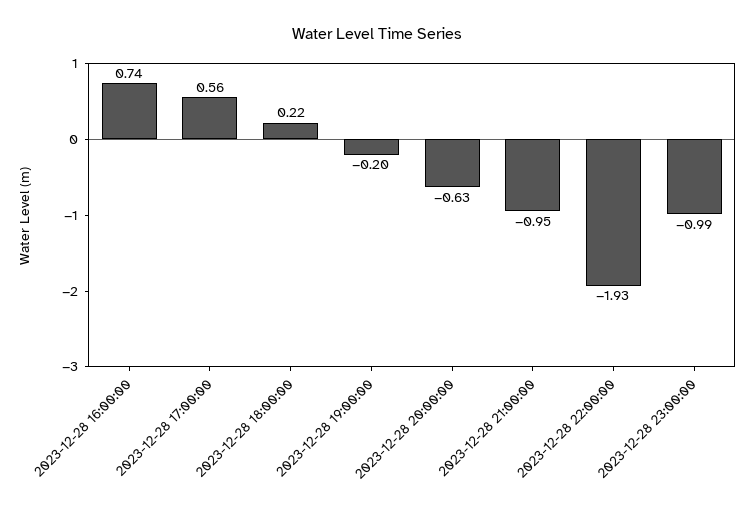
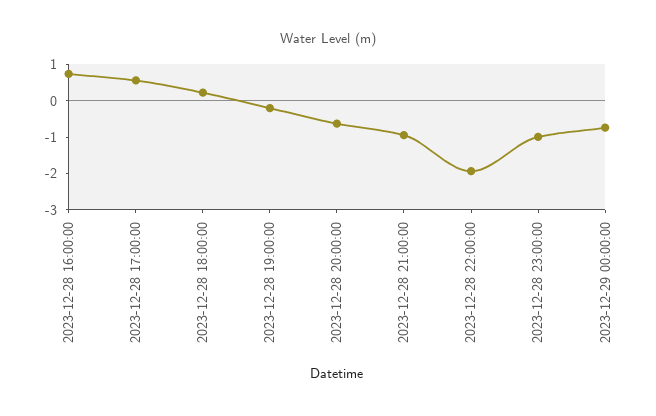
2023-12-29 00:00:00: none -> -0.75

